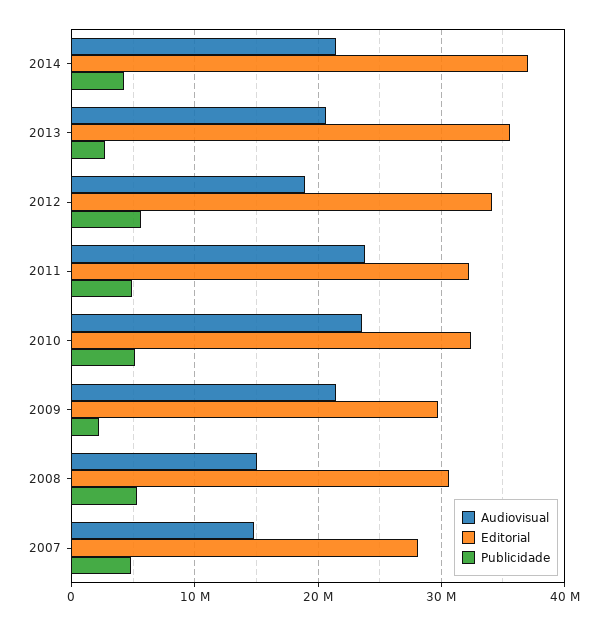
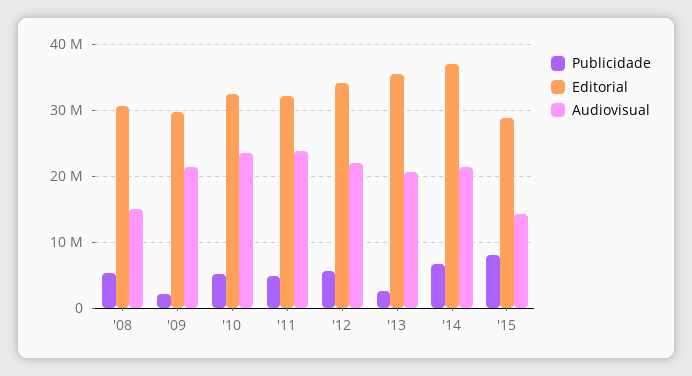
Publicidade, 2014: 4000000 -> 7000000
Audiovisual, 2012: 19000000 -> 22000000
Audiovisual, 2007: 15000000 -> none
Editorial, 2007: 28000000 -> none
Publicidade, 2007: 5000000 -> none
Publicidade, '15: none -> 8000000
Editorial, '15: none -> 29000000
Audiovisual, '15: none -> 14000000

